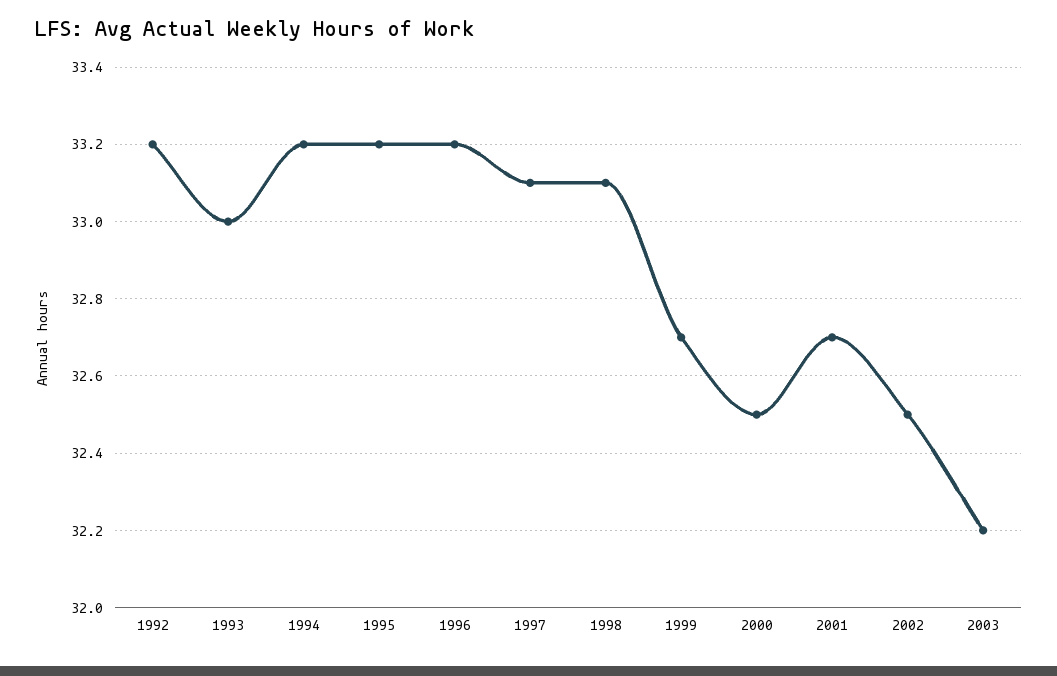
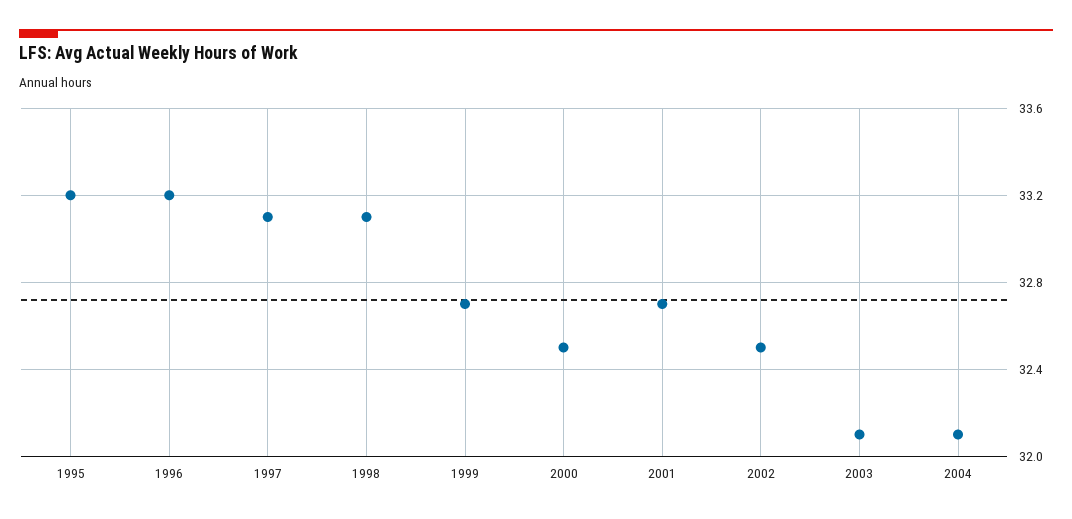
1992: 33.2 -> none
1993: 33 -> none
1994: 33.2 -> none
2003: 32.2 -> 32.1
2004: none -> 32.1

